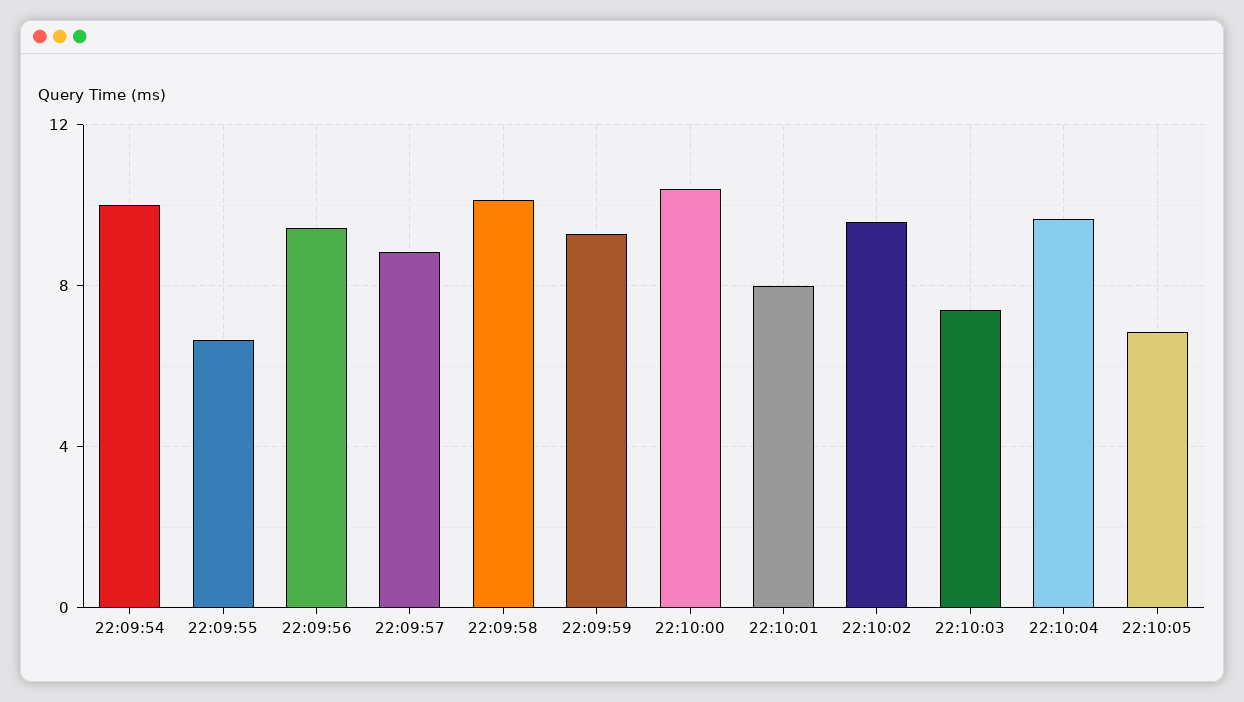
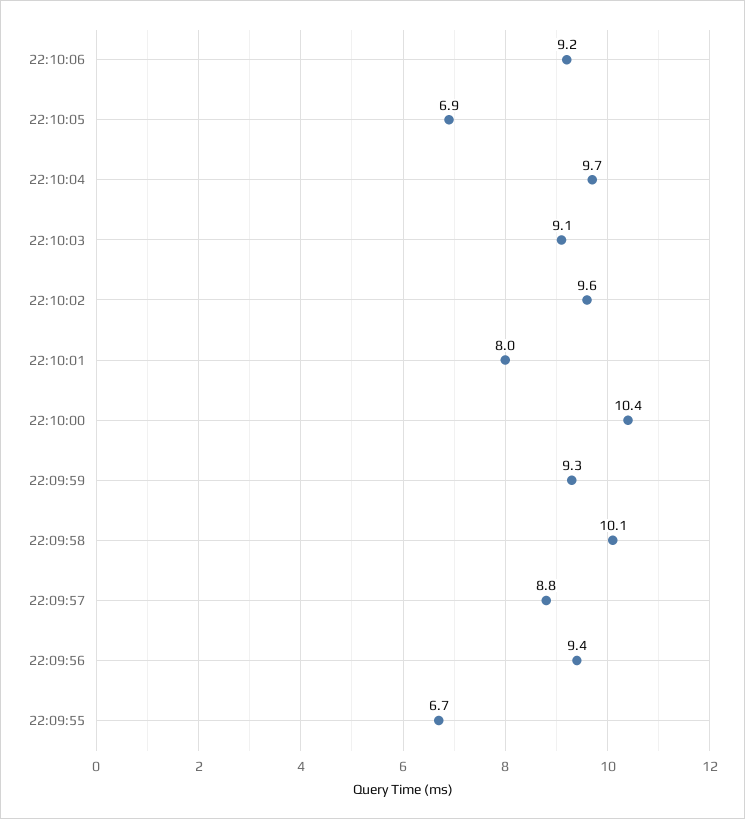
22:09:54: 10 -> none
22:10:03: 7.5 -> 9.1
22:10:06: none -> 9.2

